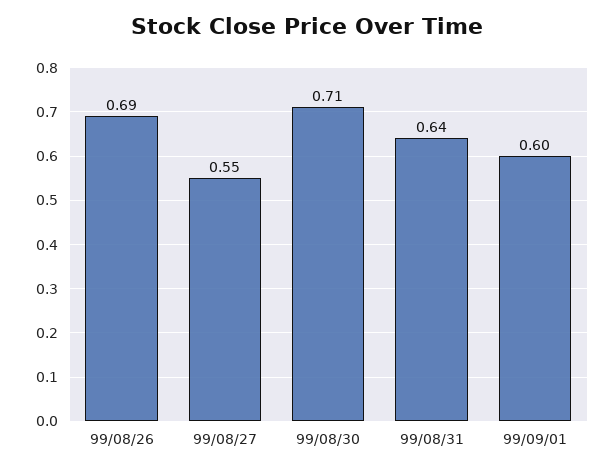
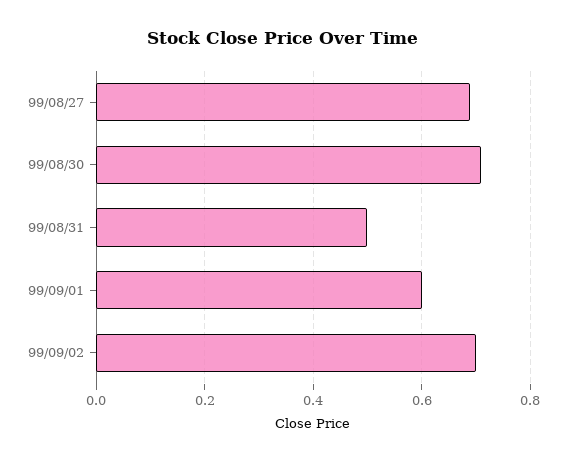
99/08/26: 0.69 -> none
99/08/27: 0.55 -> 0.7
99/08/31: 0.64 -> 0.5
99/09/02: none -> 0.7

